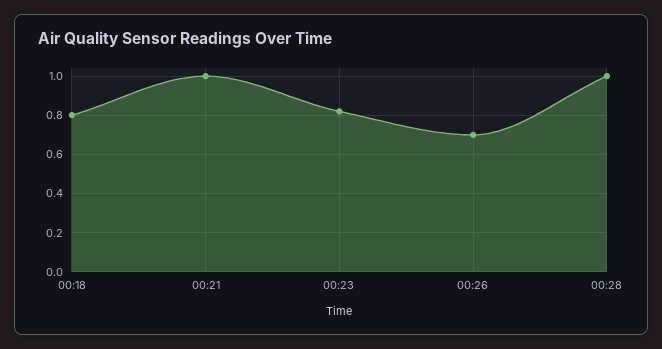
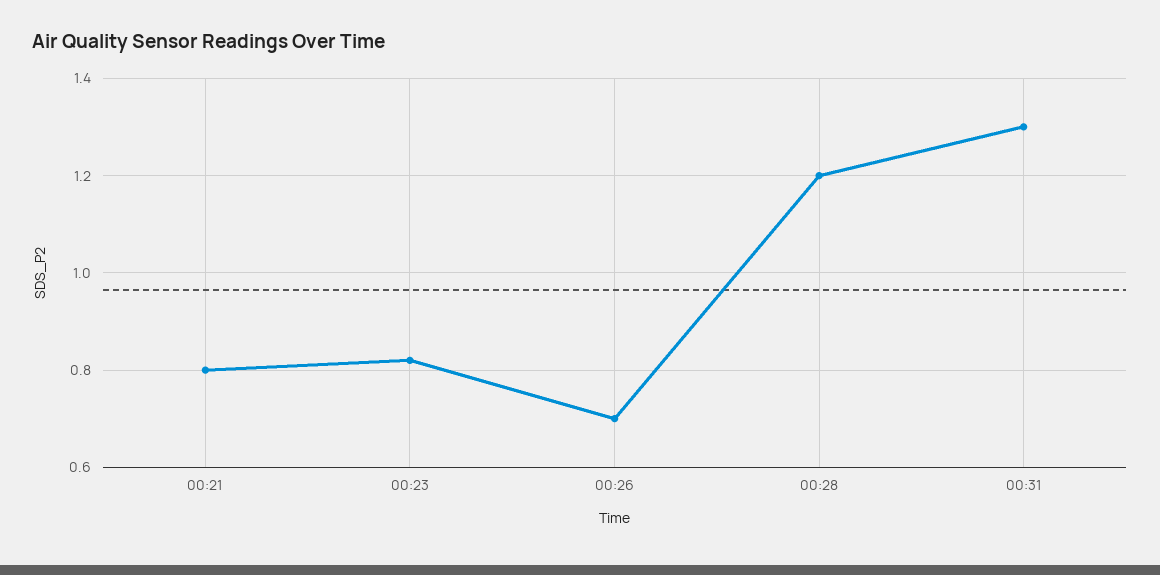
00:18: 0.8 -> none
00:21: 1 -> 0.8
00:28: 1 -> 1.2
00:31: none -> 1.3

